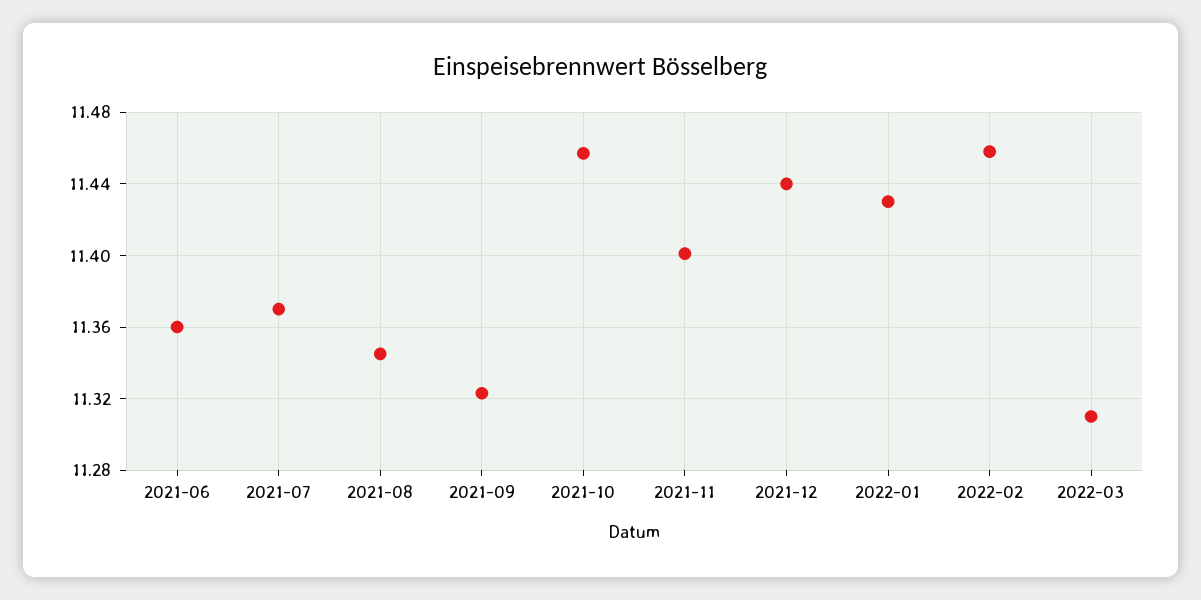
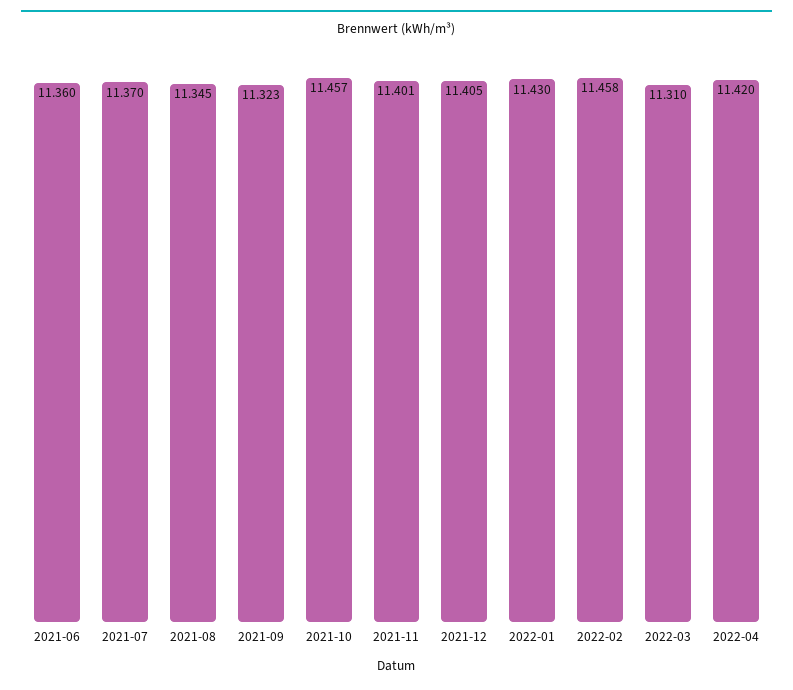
2021-12: 11.44 -> 11.405
2022-04: none -> 11.42

